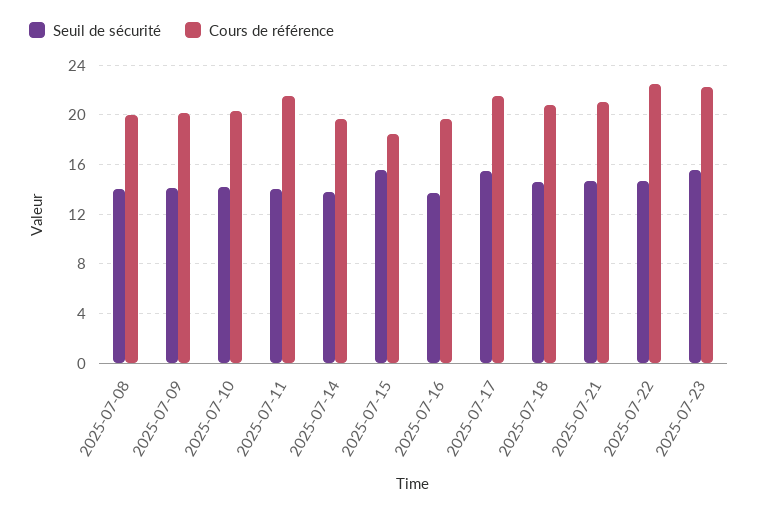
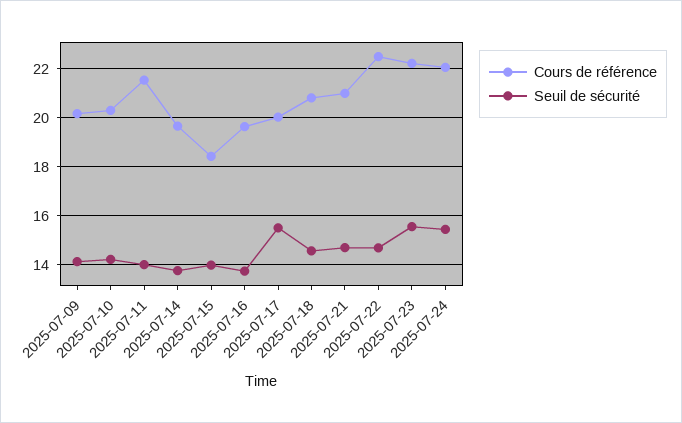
Seuil de sécurité, 2025-07-08: 14 -> none
Cours de référence, 2025-07-08: 20 -> none
Seuil de sécurité, 2025-07-15: 15.5 -> 14
Cours de référence, 2025-07-17: 21.5 -> 20
Cours de référence, 2025-07-24: none -> 22
Seuil de sécurité, 2025-07-24: none -> 15.5

